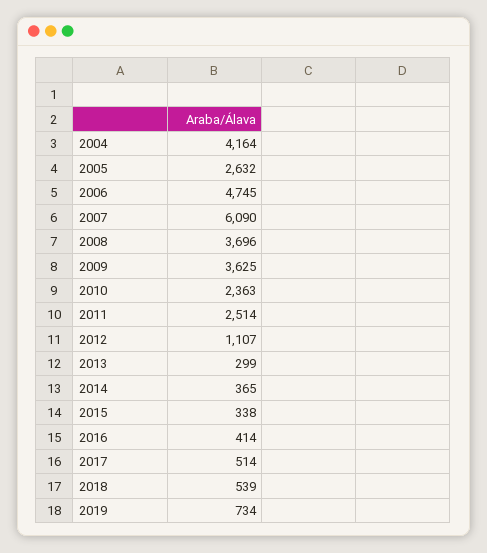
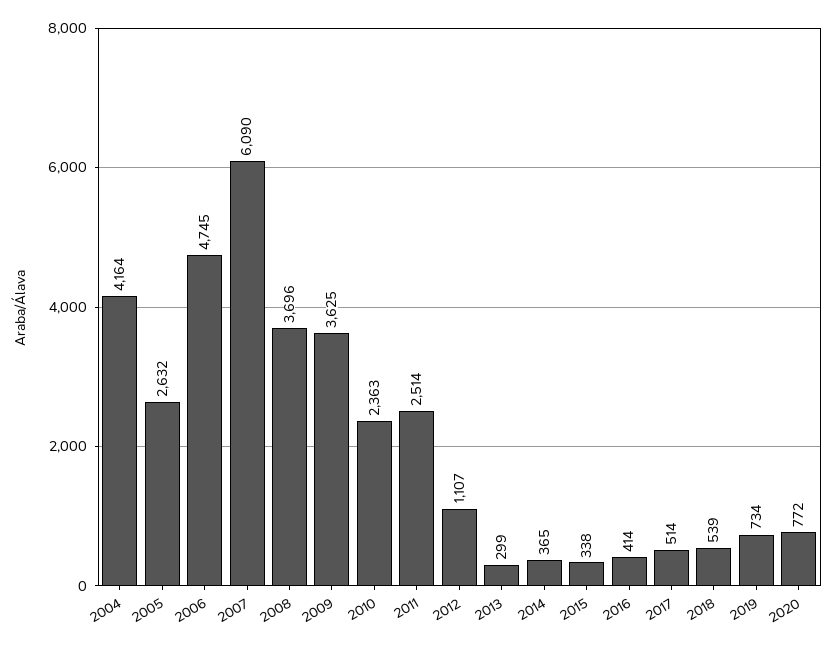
2020: none -> 772

